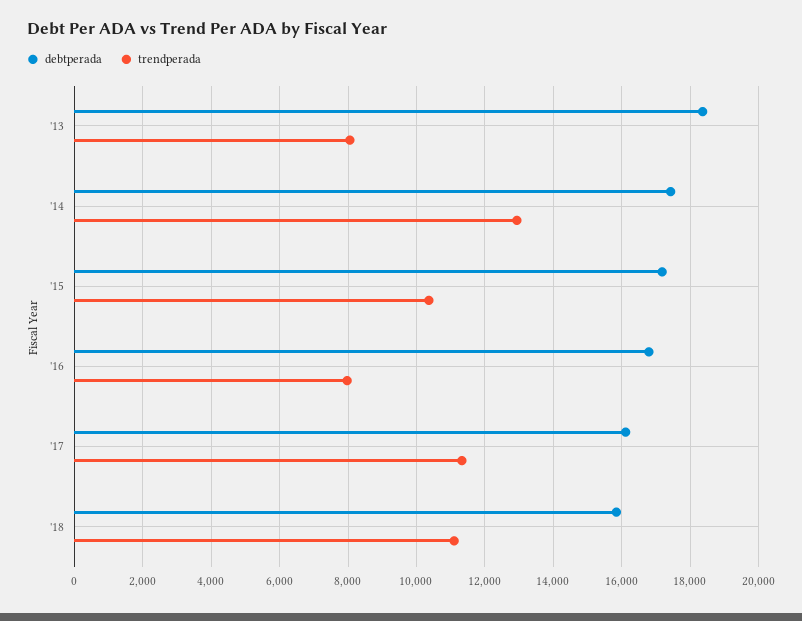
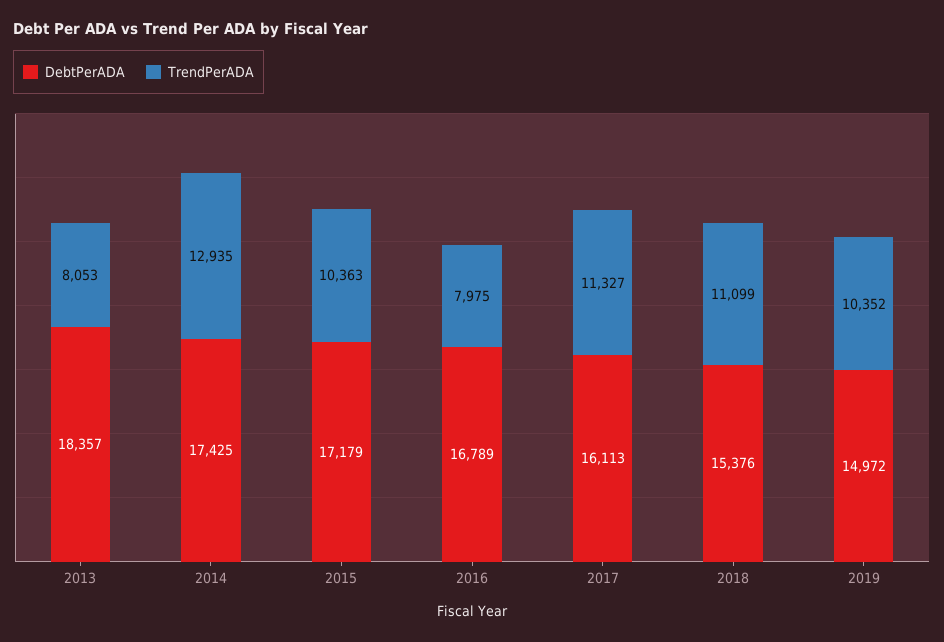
debtperada, '18: 15800 -> 15376
debtperada, 2019: none -> 14972
trendperada, 2019: none -> 10352

